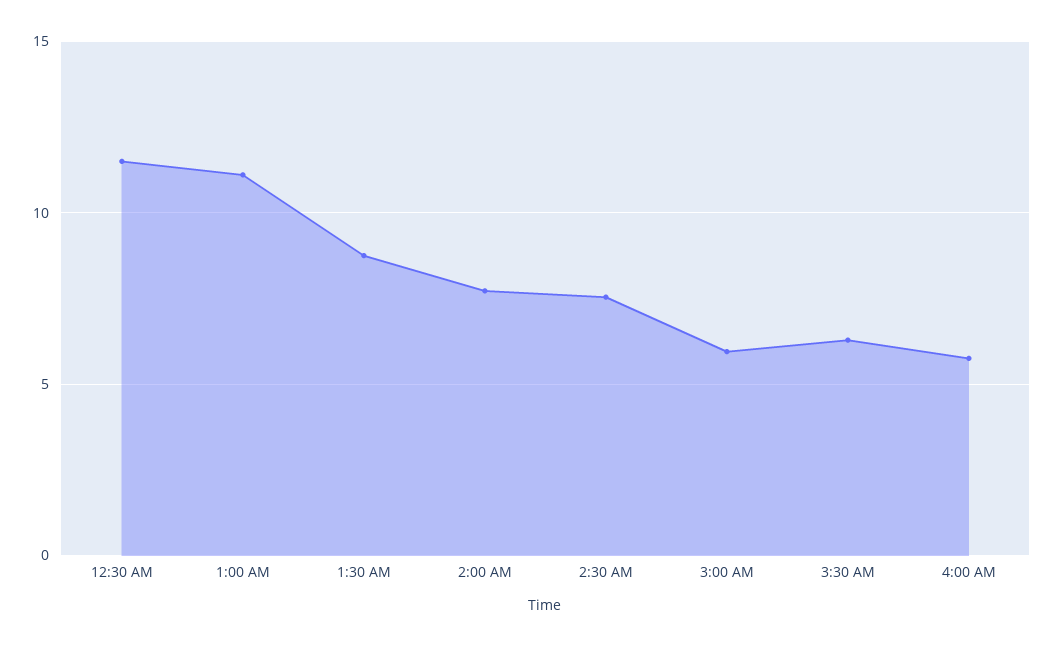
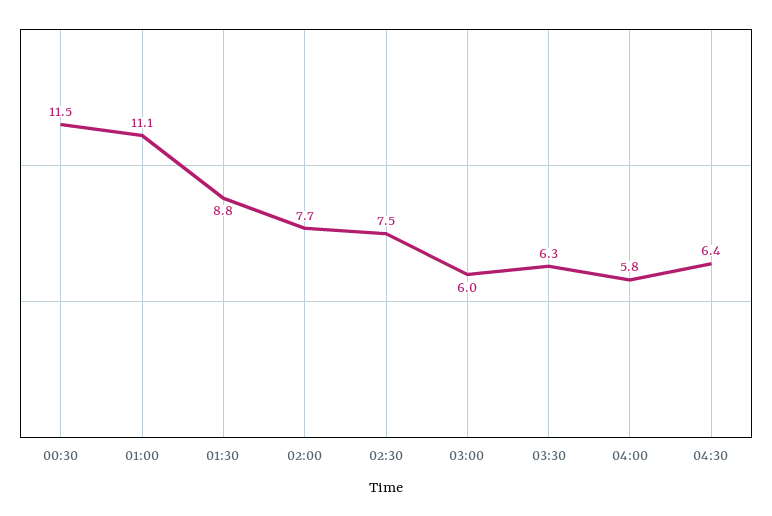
04:30: none -> 6.4

